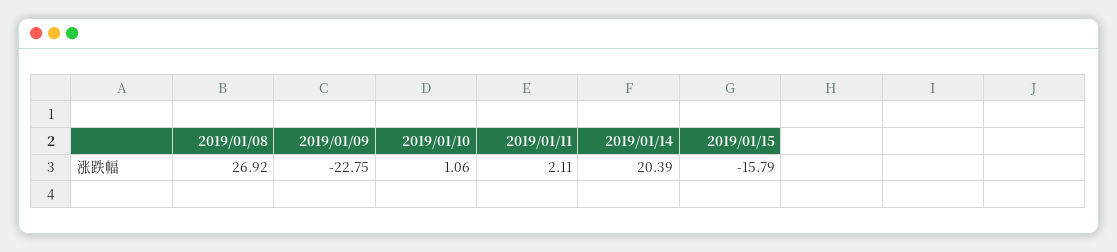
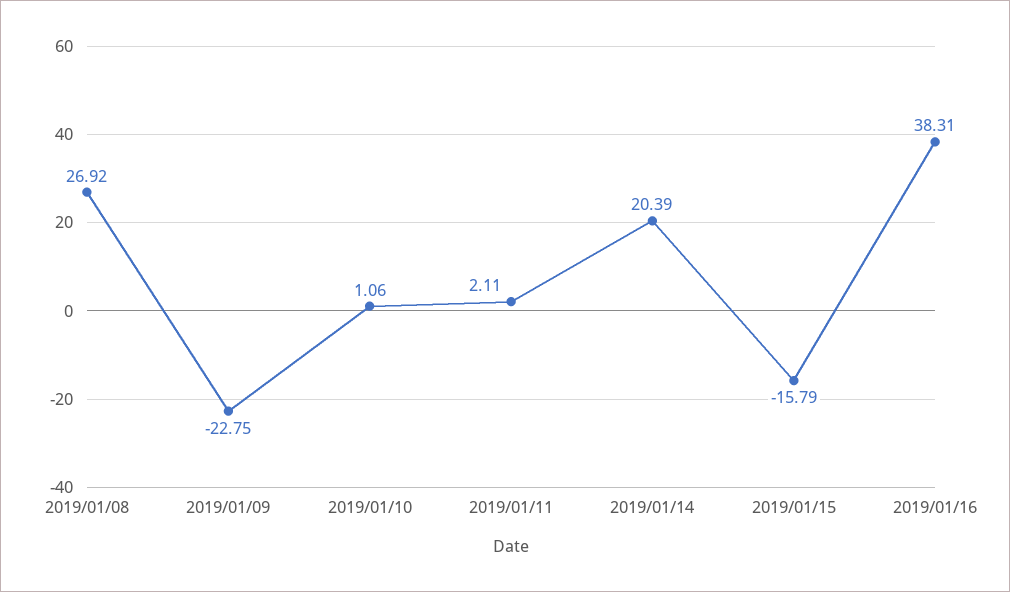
2019/01/16: none -> 38.31

